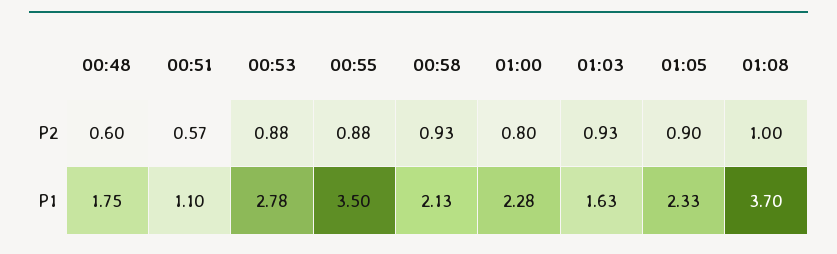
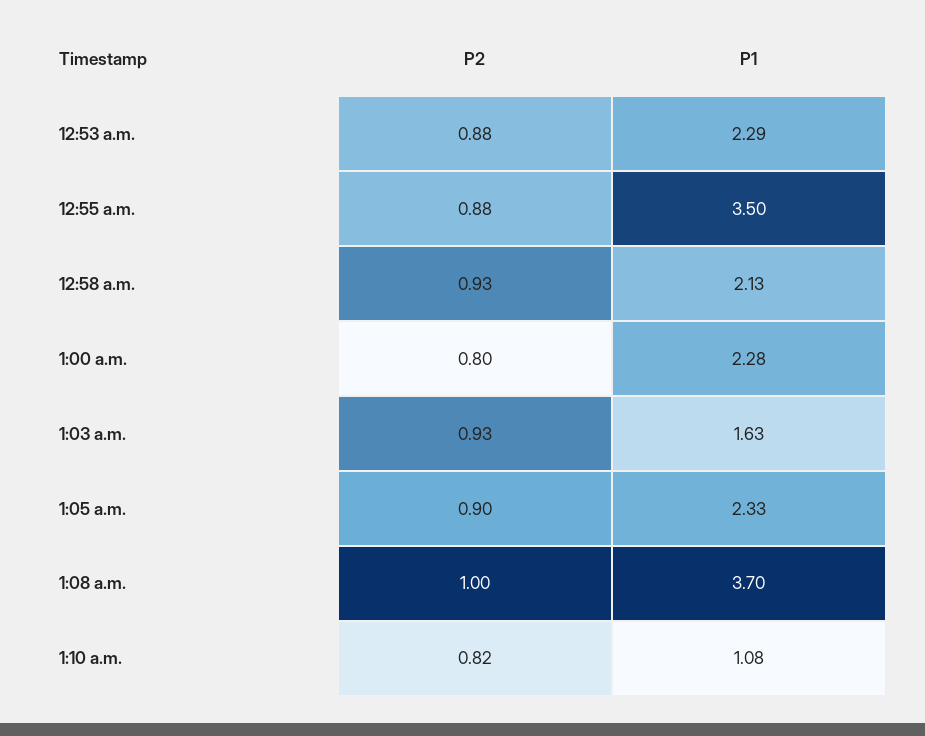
00:48, P2: 0.6 -> none
00:51, P2: 0.57 -> none
00:48, P1: 1.75 -> none
00:51, P1: 1.1 -> none
00:53, P1: 2.78 -> 2.29
1:10 a.m., P2: none -> 0.82
1:10 a.m., P1: none -> 1.08

